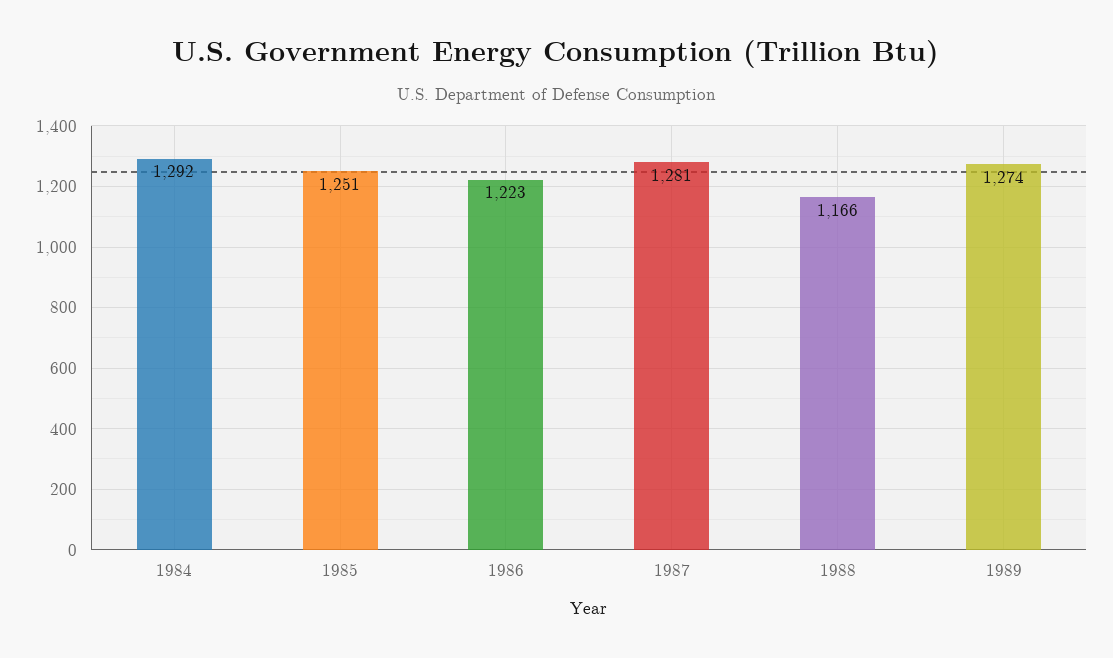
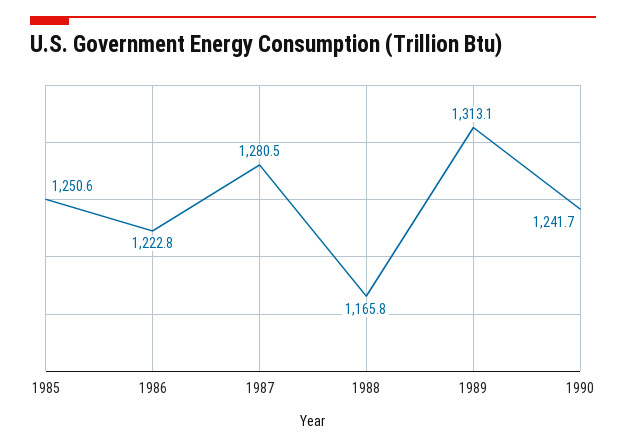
1984: 1292 -> none
1989: 1274 -> 1313.1
1990: none -> 1241.7

